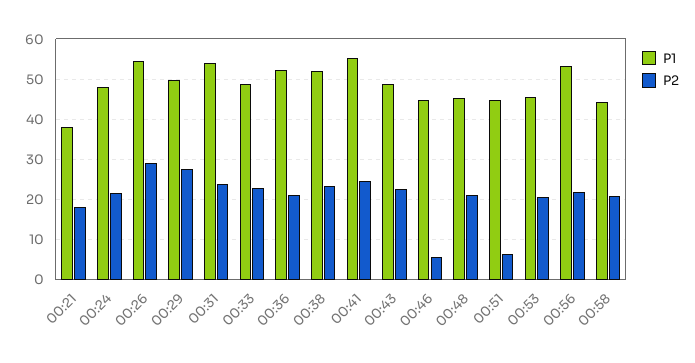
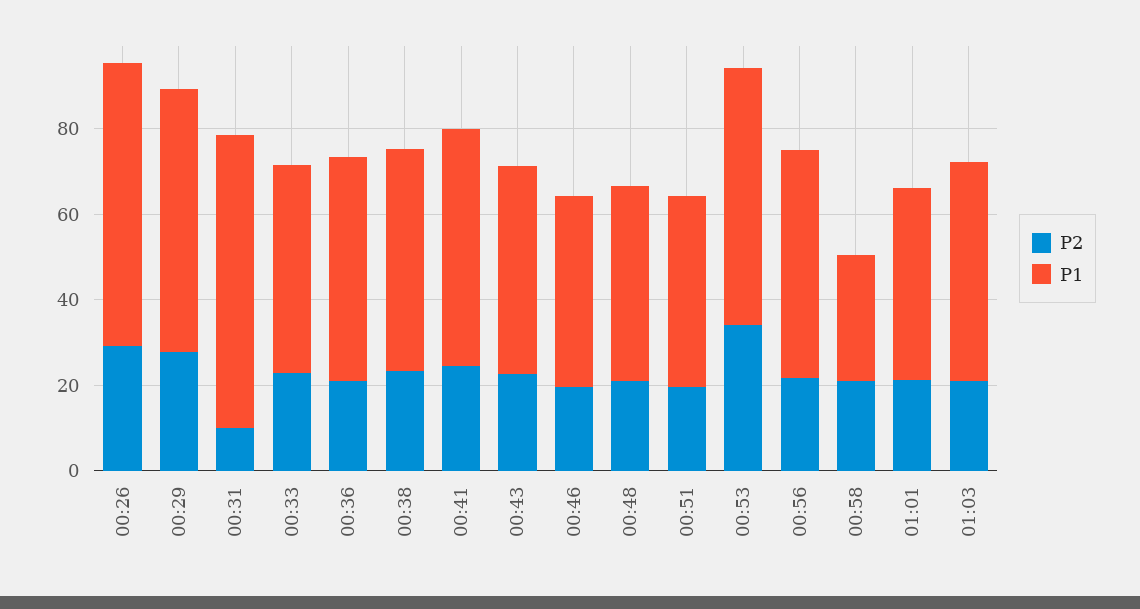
P1, 00:21: 38 -> none
P2, 00:21: 18 -> none
P1, 00:24: 48 -> none
P2, 00:24: 22 -> none
P1, 00:26: 54 -> 65
P1, 00:29: 50 -> 60
P1, 00:31: 54 -> 70
P2, 00:31: 24 -> 10
P2, 00:46: 6 -> 20
P2, 00:51: 6 -> 20
P1, 00:53: 46 -> 60
P2, 00:53: 20 -> 35
P1, 00:58: 44 -> 30
P2, 01:01: none -> 20
P1, 01:01: none -> 45
P2, 01:03: none -> 20
P1, 01:03: none -> 50

